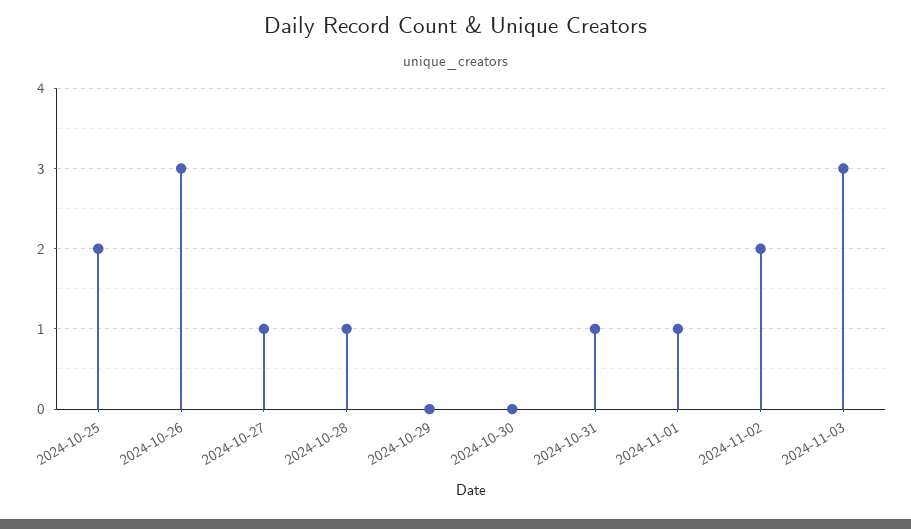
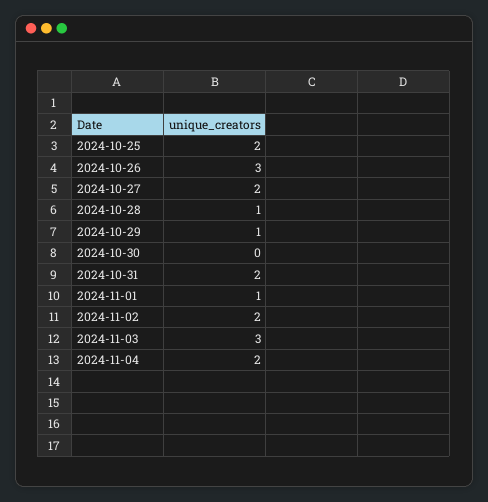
2024-10-27: 1 -> 2
2024-10-29: 0 -> 1
2024-10-31: 1 -> 2
2024-11-04: none -> 2

